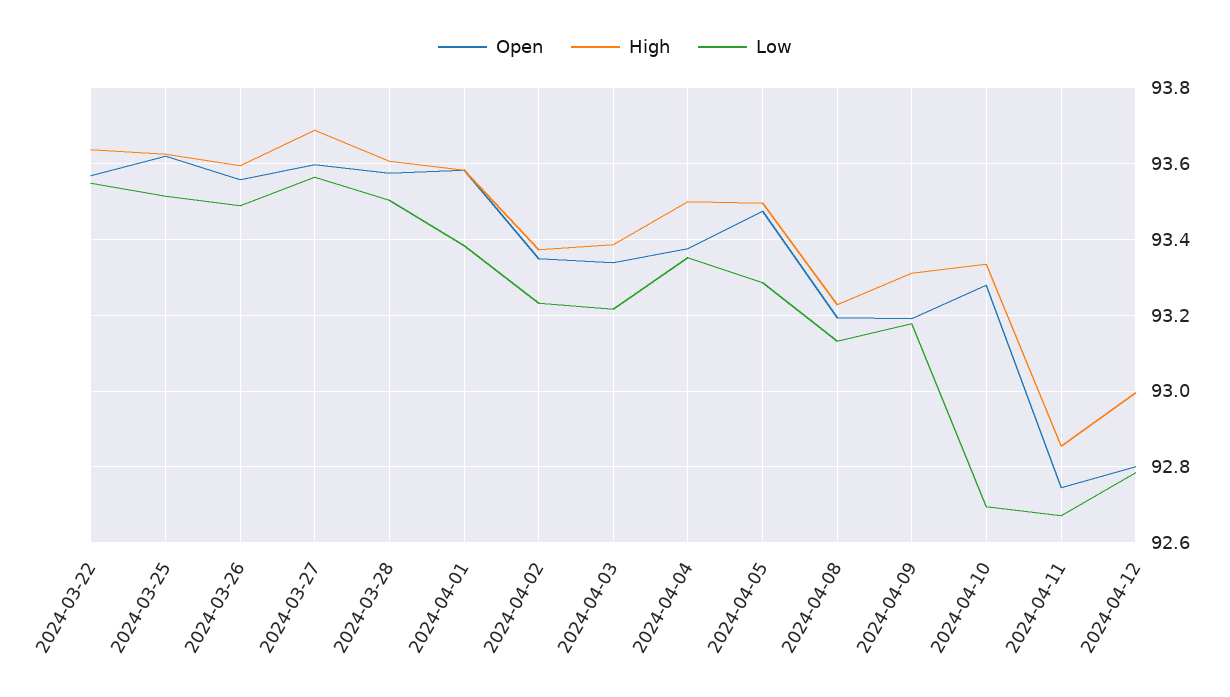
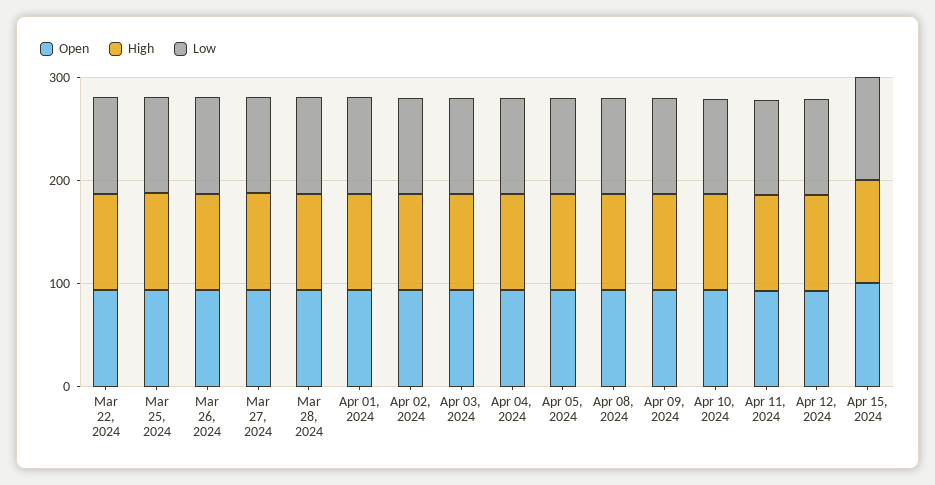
Open, Apr 15, 2024: none -> 100
High, Apr 15, 2024: none -> 100
Low, Apr 15, 2024: none -> 100

